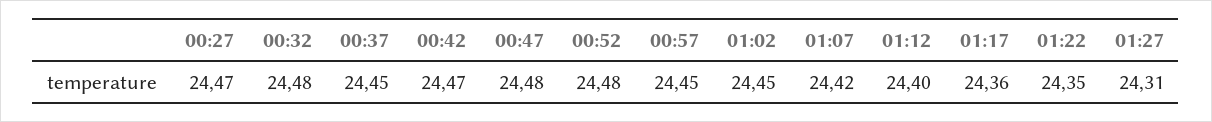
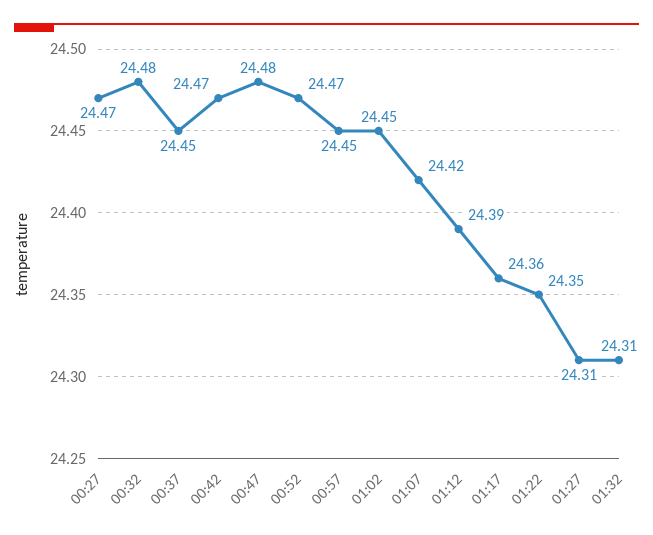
00:52: 24.48 -> 24.47
01:12: 24.4 -> 24.39
01:32: none -> 24.31

